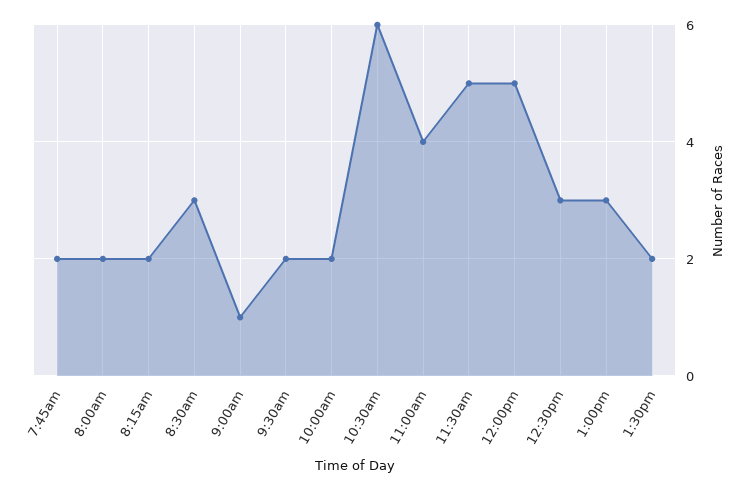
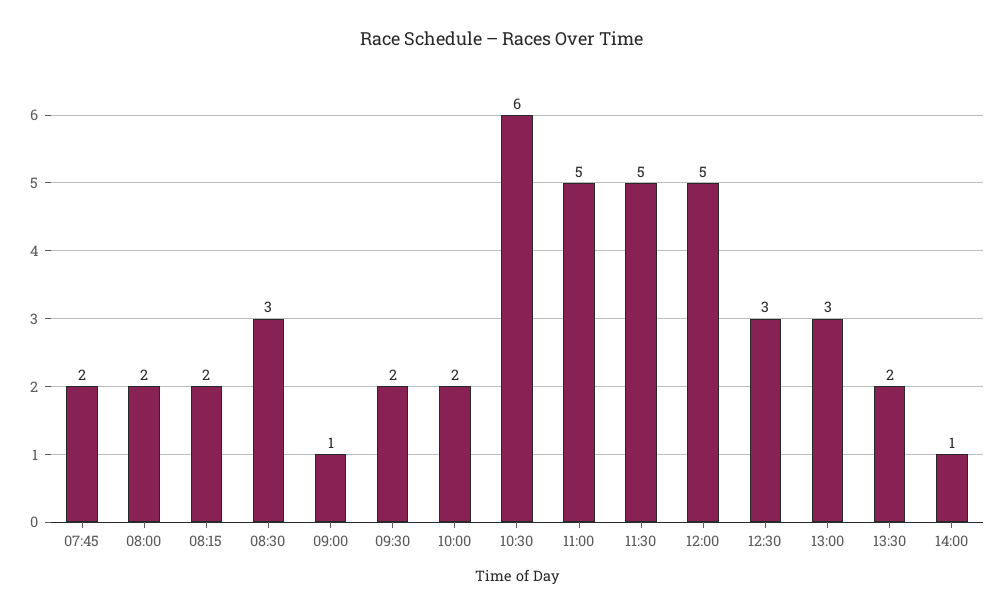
11:00am: 4 -> 5
14:00: none -> 1

